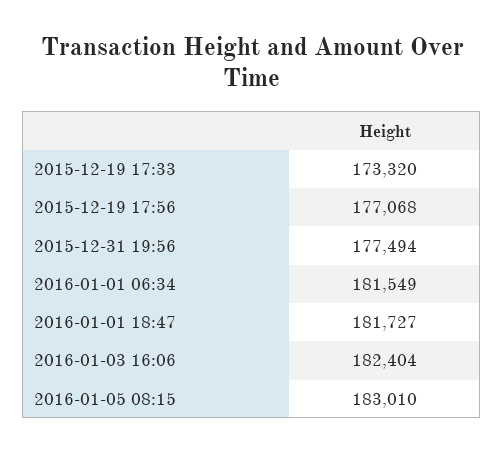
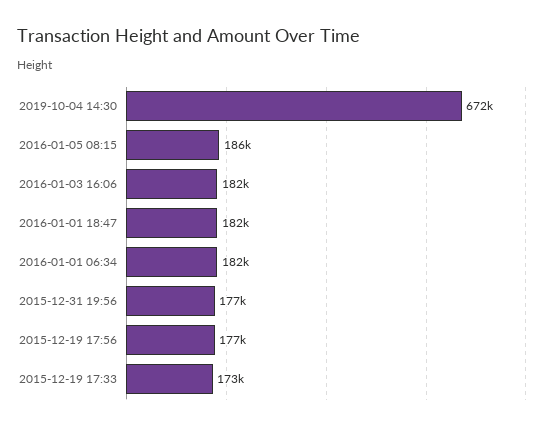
2016-01-05 08:15: 183010 -> 186000
2019-10-04 14:30: none -> 672000

